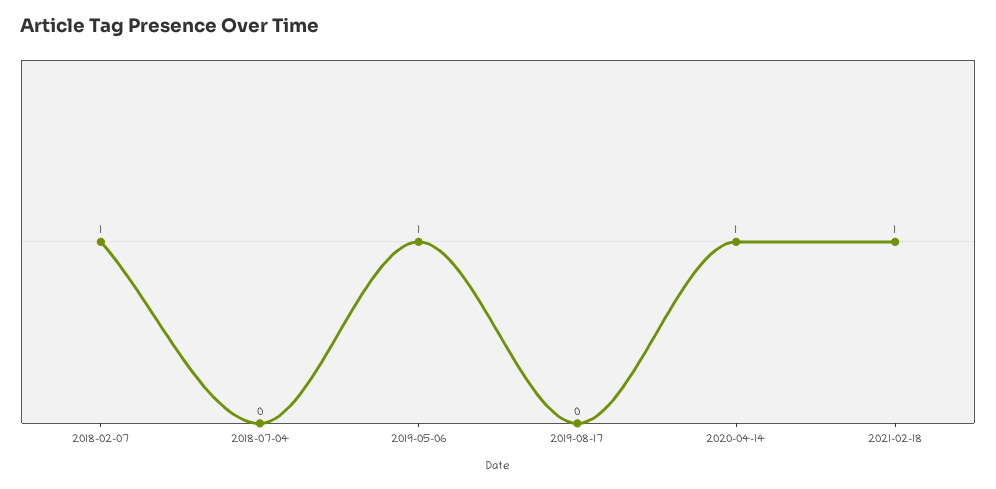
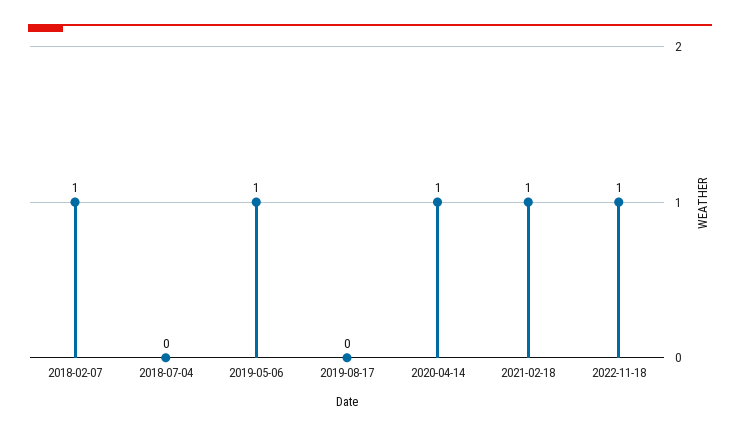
2022-11-18: none -> 1

